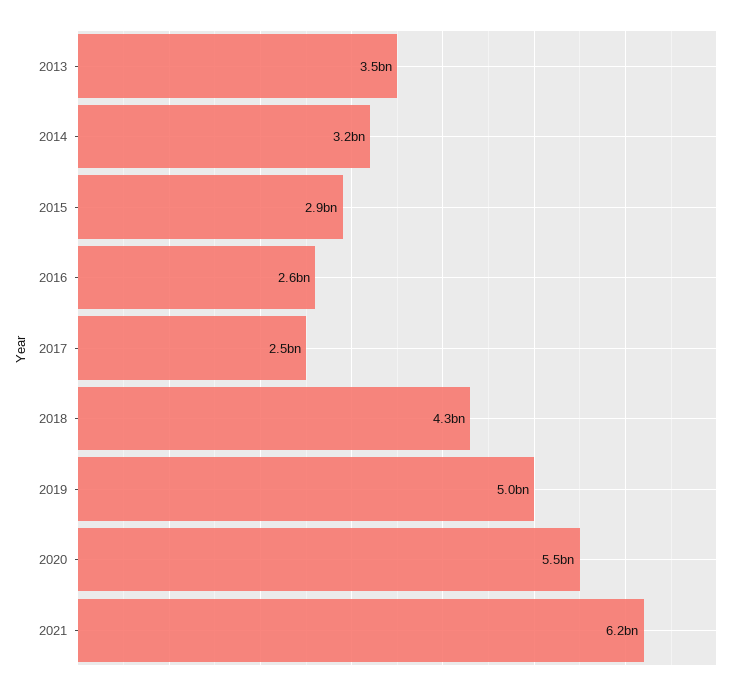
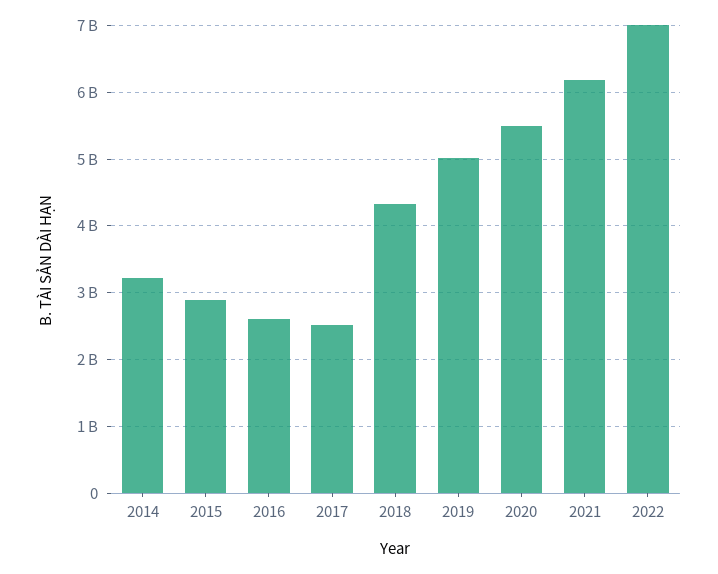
2013: 3500000000 -> none
2022: none -> 7000000000

